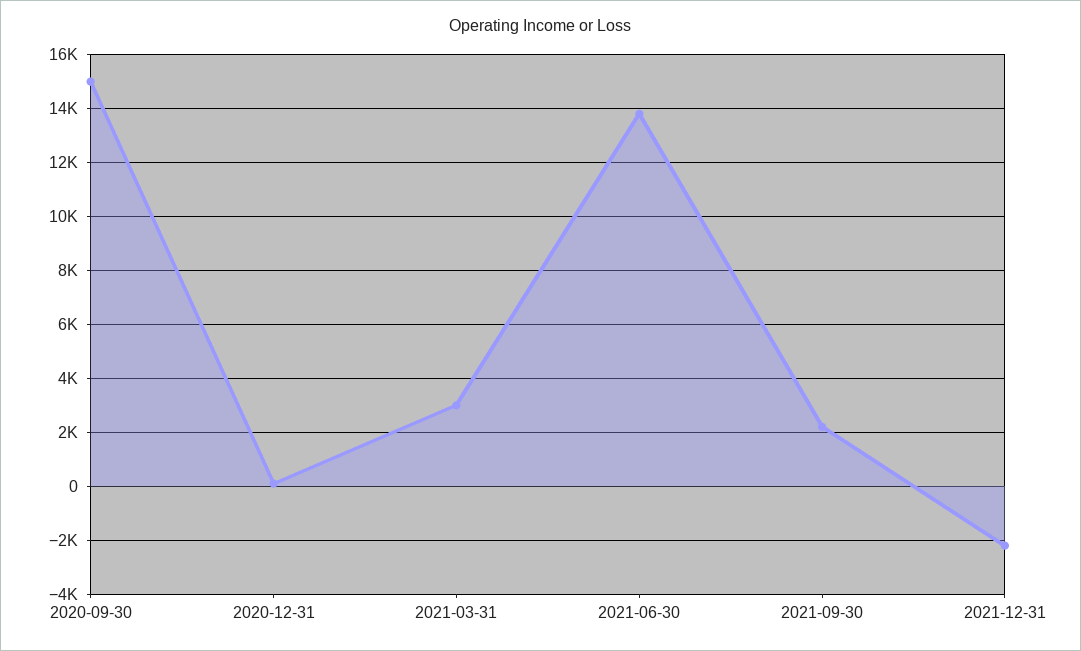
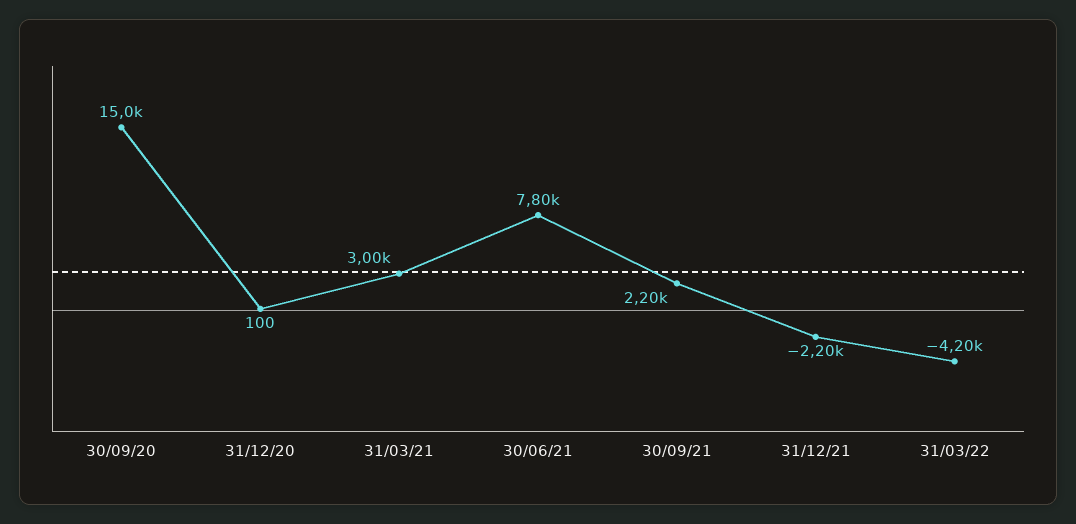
2021-06-30: 13750 -> 7800
31/03/22: none -> -4200

